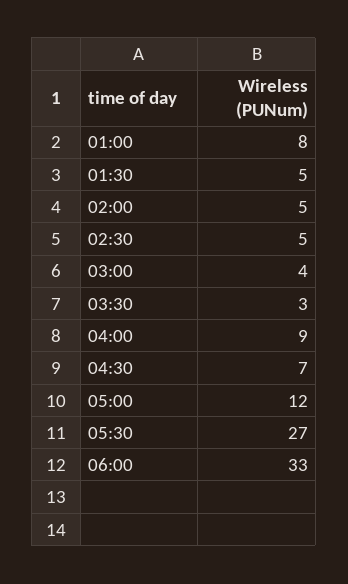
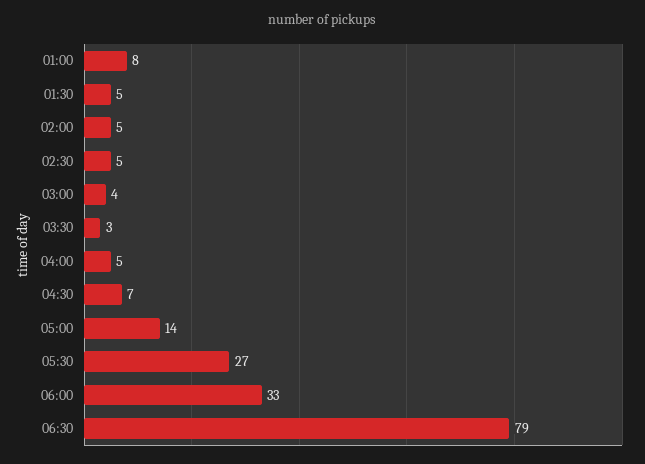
04:00: 9 -> 5
05:00: 12 -> 14
06:30: none -> 79

